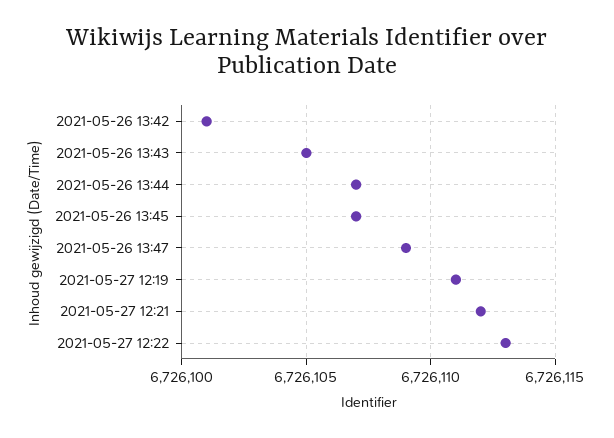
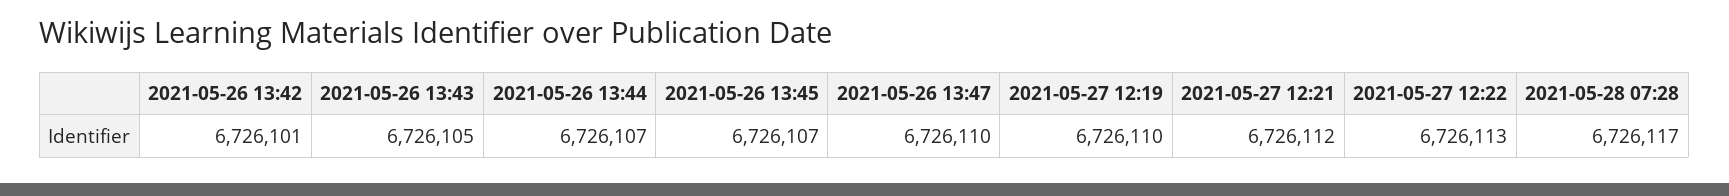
2021-05-26 13:47: 6726109 -> 6726110
2021-05-27 12:19: 6726111 -> 6726110
2021-05-28 07:28: none -> 6726117

